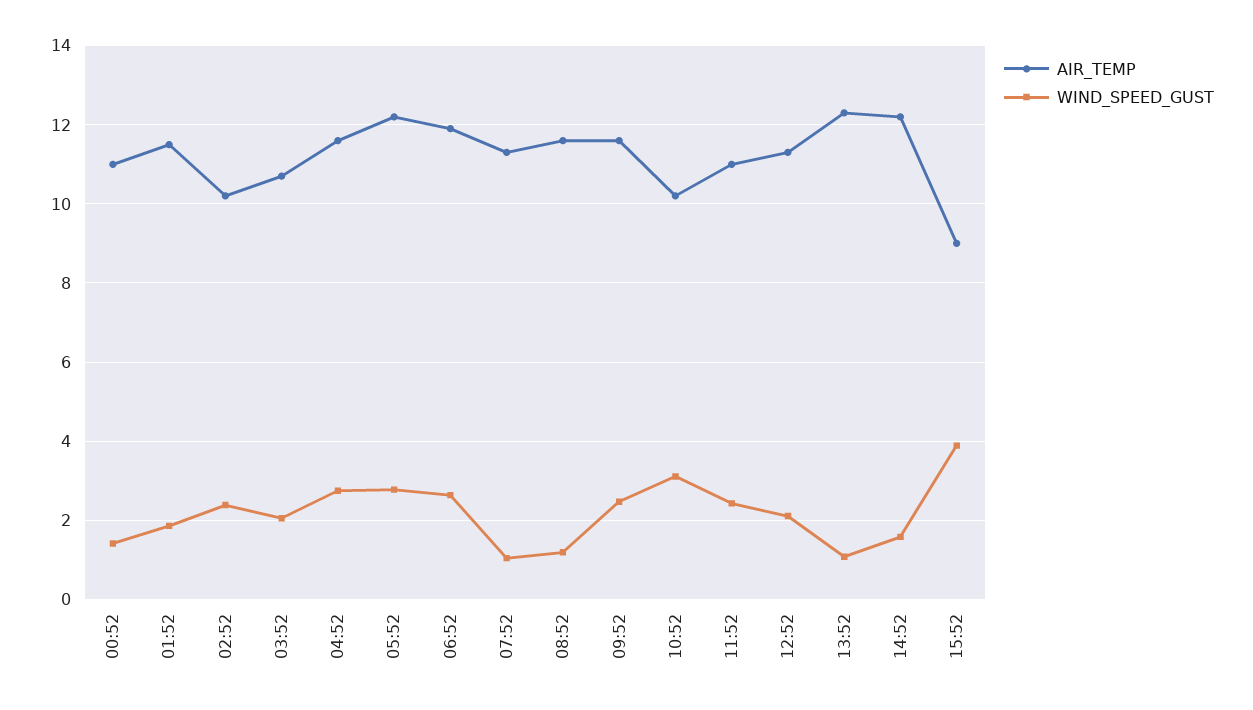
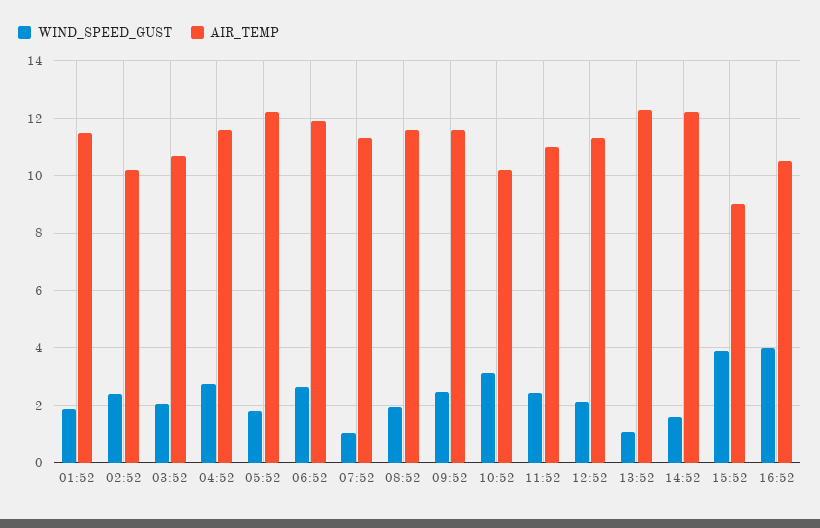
AIR_TEMP, 00:52: 11 -> none
WIND_SPEED_GUST, 00:52: 1.4 -> none
WIND_SPEED_GUST, 05:52: 2.8 -> 1.75
WIND_SPEED_GUST, 08:52: 1.2 -> 2
WIND_SPEED_GUST, 16:52: none -> 4
AIR_TEMP, 16:52: none -> 10.5

